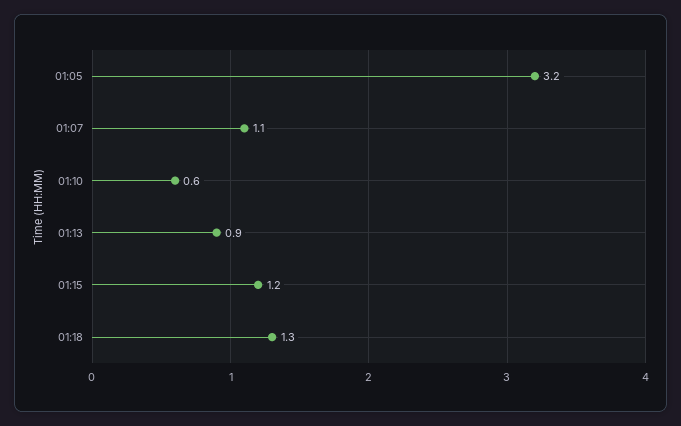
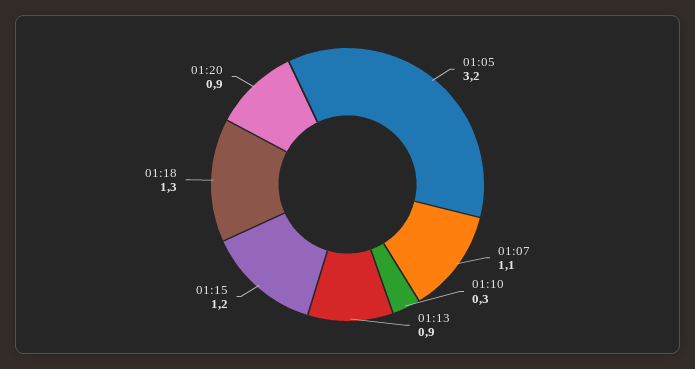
01:10: 0.6 -> 0.3
01:20: none -> 0.9

